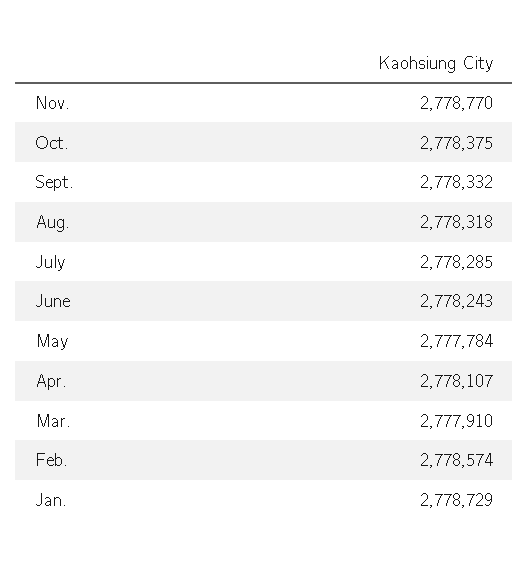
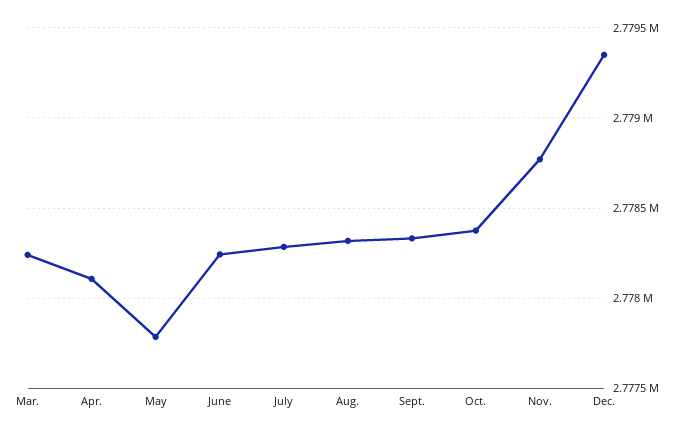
Mar.: 2777910 -> 2778250
Feb.: 2778574 -> none
Jan.: 2778729 -> none
Dec.: none -> 2779350

